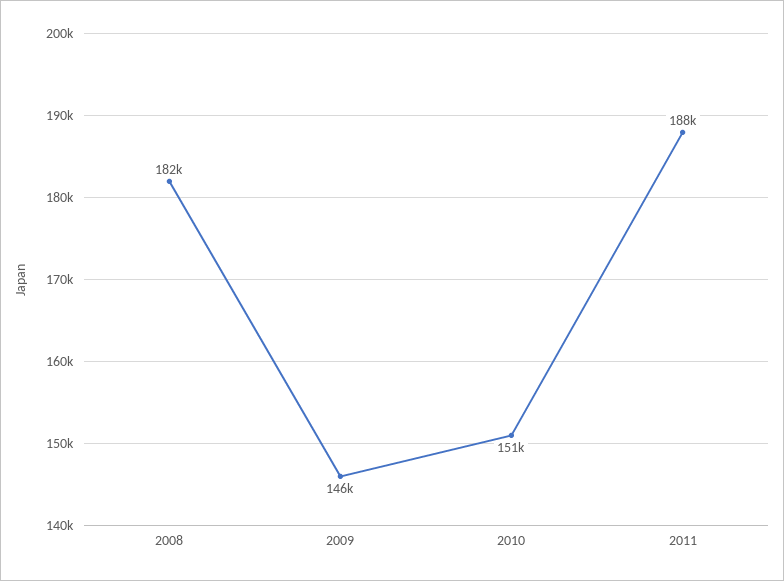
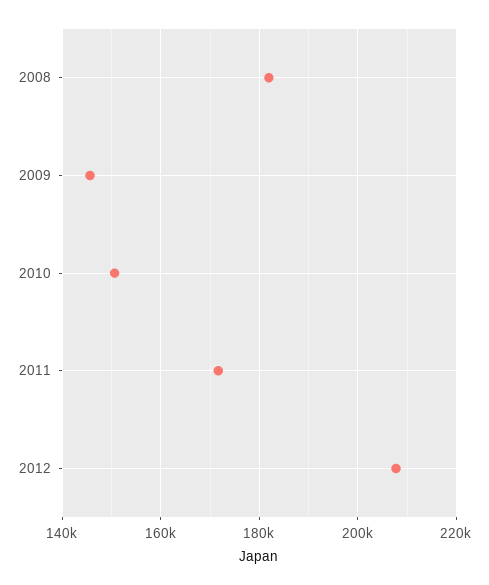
2011: 188000 -> 172000
2012: none -> 208000

